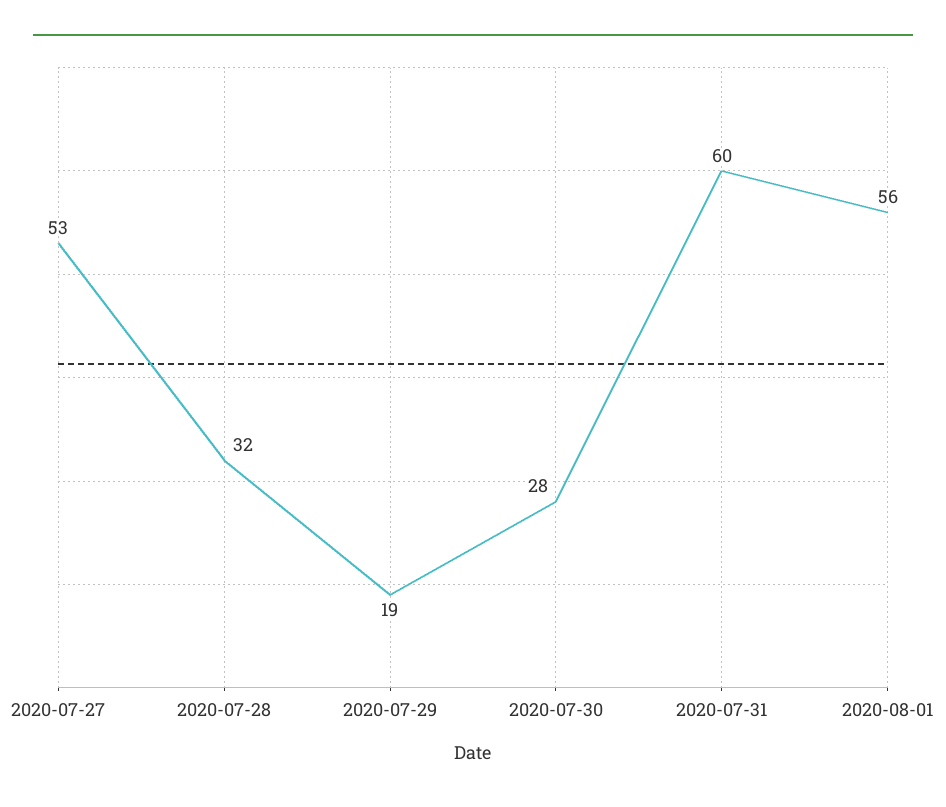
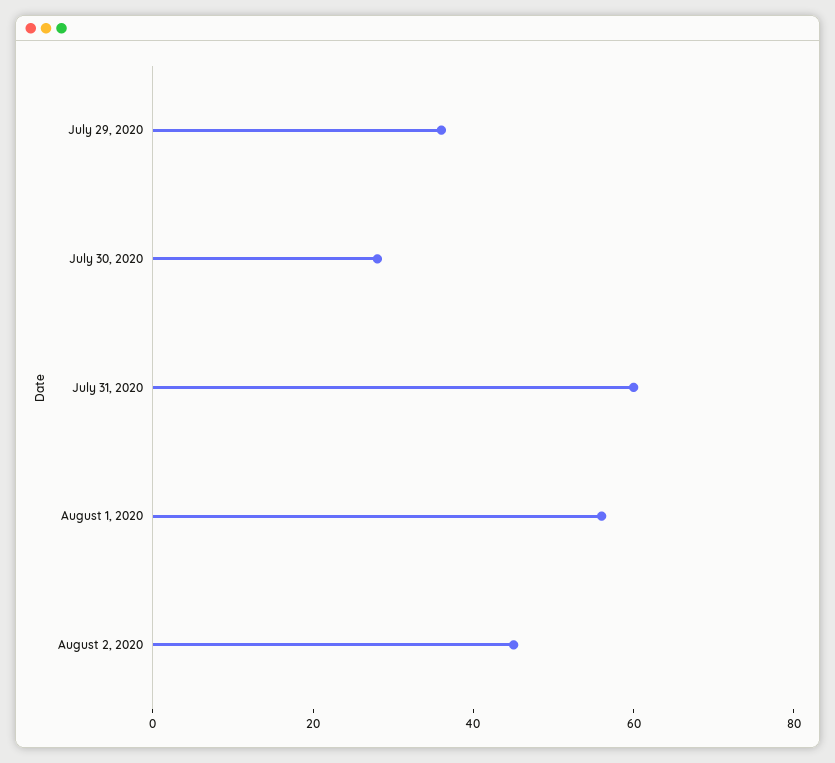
2020-07-27: 53 -> none
2020-07-28: 32 -> none
2020-07-29: 19 -> 35
August 2, 2020: none -> 45

